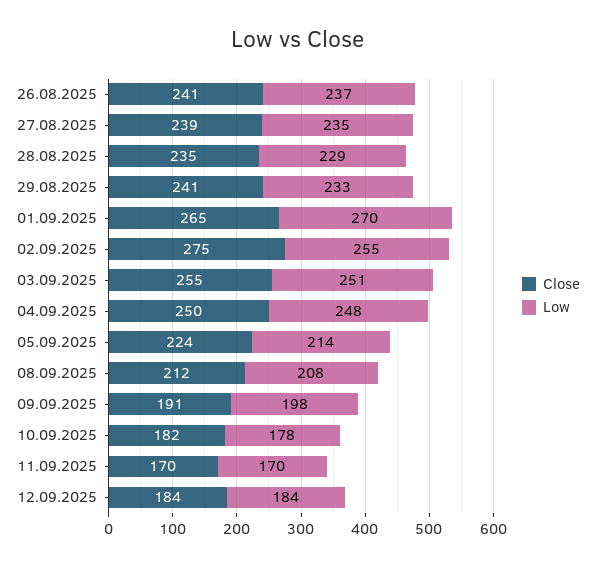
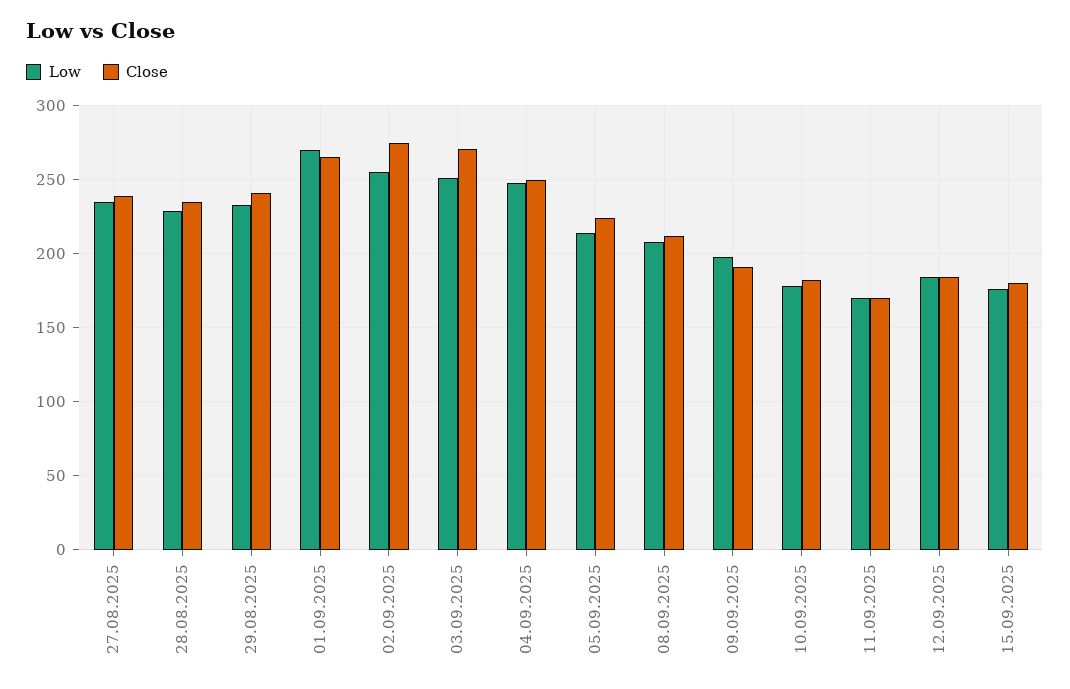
Close, 26.08.2025: 241 -> none
Low, 26.08.2025: 237 -> none
Close, 03.09.2025: 255 -> 270
Low, 15.09.2025: none -> 175
Close, 15.09.2025: none -> 180

